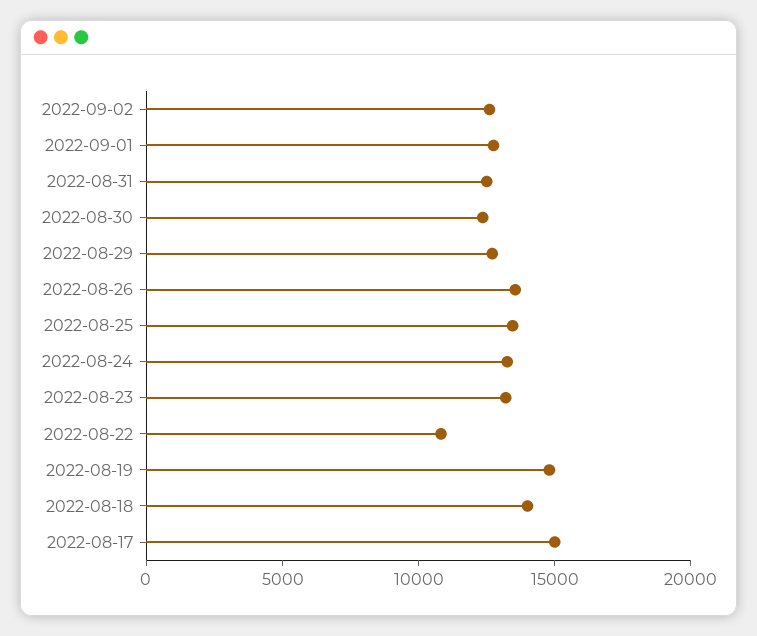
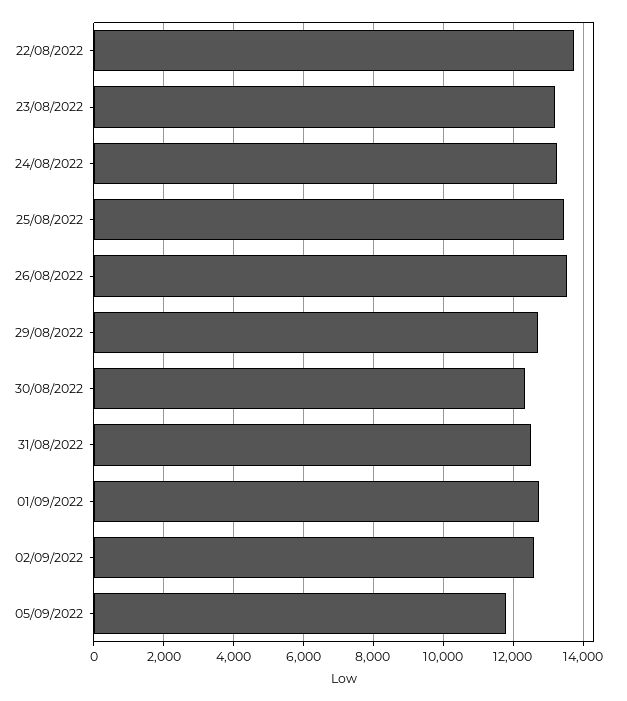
2022-08-22: 11000 -> 13800
2022-08-19: 15000 -> none
2022-08-18: 14000 -> none
2022-08-17: 15000 -> none
05/09/2022: none -> 11800

